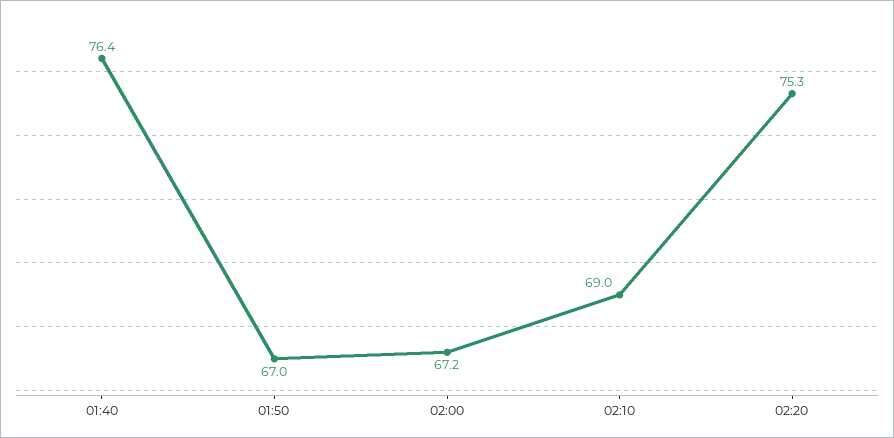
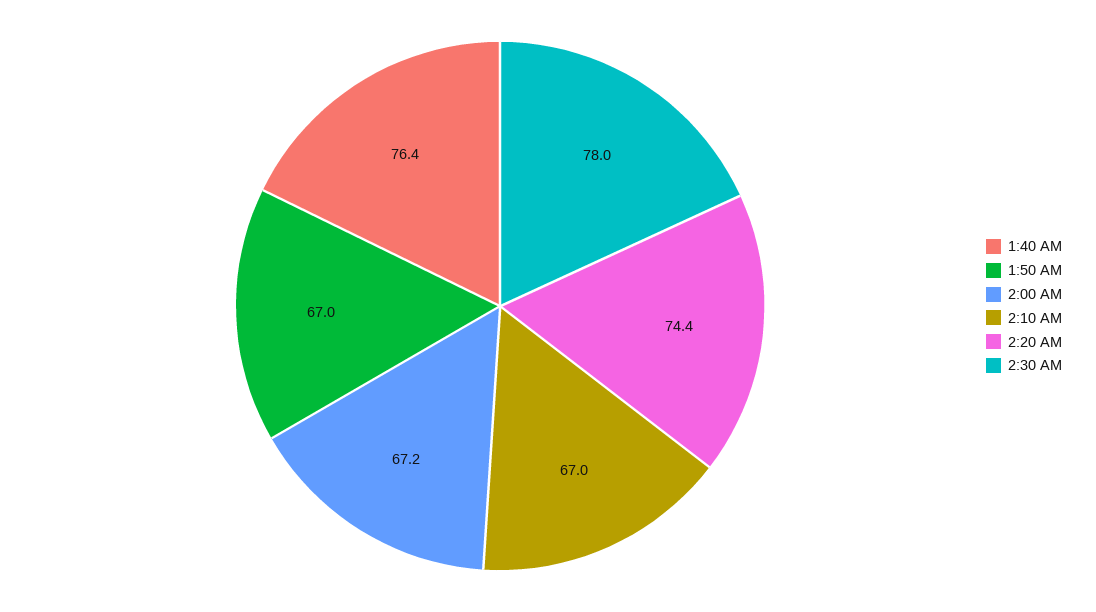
02:10: 69 -> 67
02:20: 75.3 -> 74.4
2:30 AM: none -> 78

